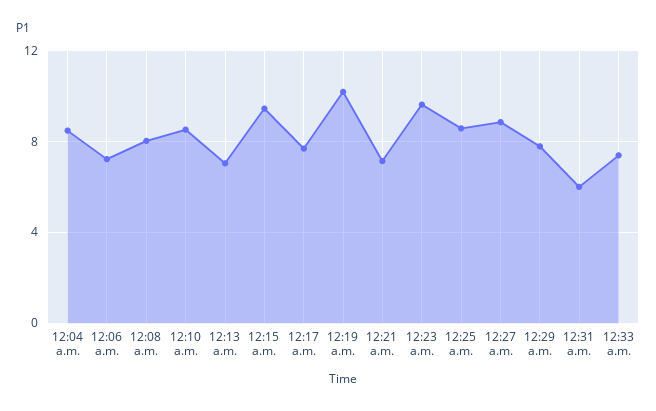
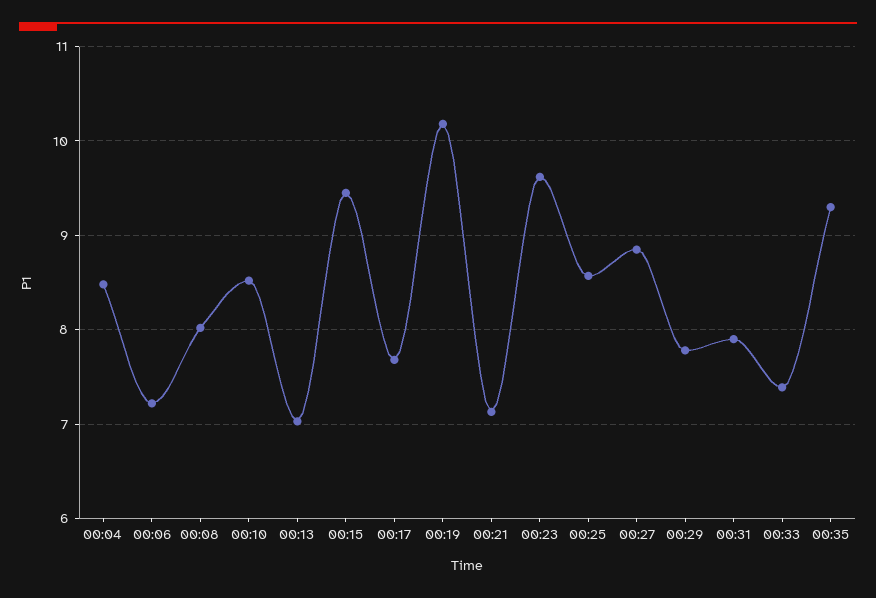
12:31 a.m.: 6 -> 7.9
00:35: none -> 9.3

